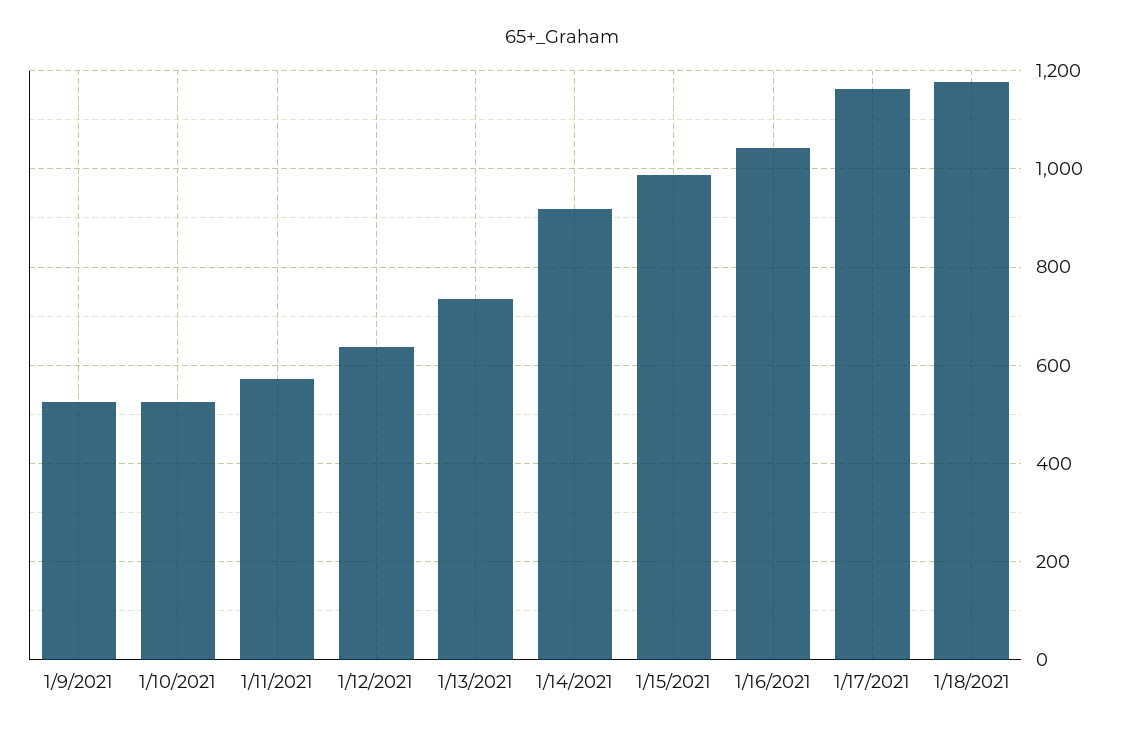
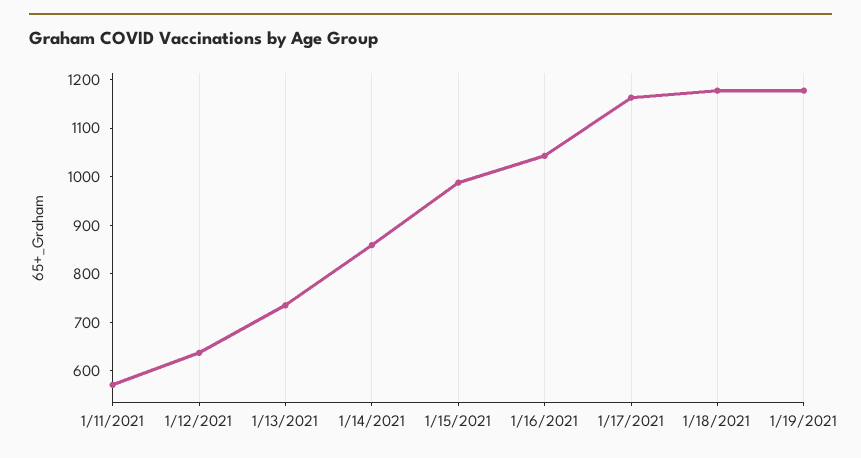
1/9/2021: 520 -> none
1/10/2021: 520 -> none
1/14/2021: 920 -> 860
1/19/2021: none -> 1180

